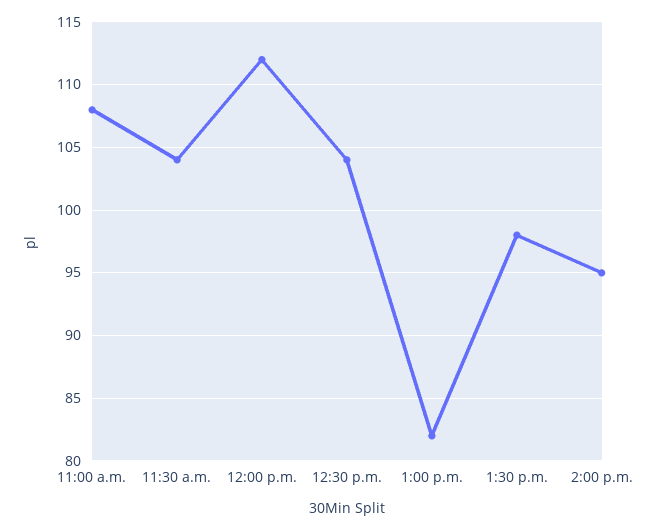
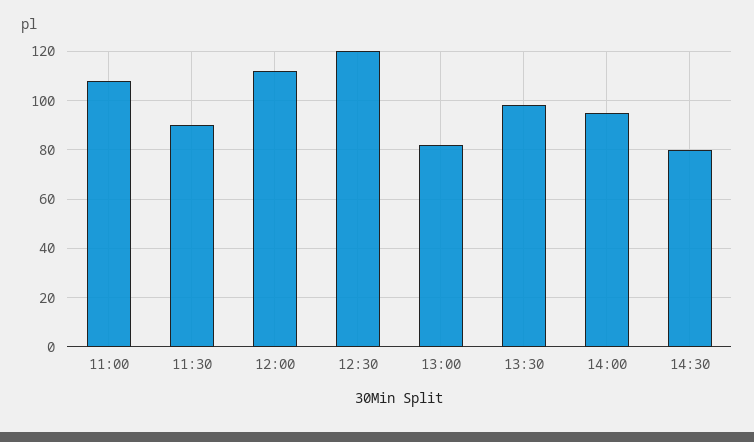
11:30 a.m.: 104 -> 90
12:30 p.m.: 104 -> 120
14:30: none -> 80

